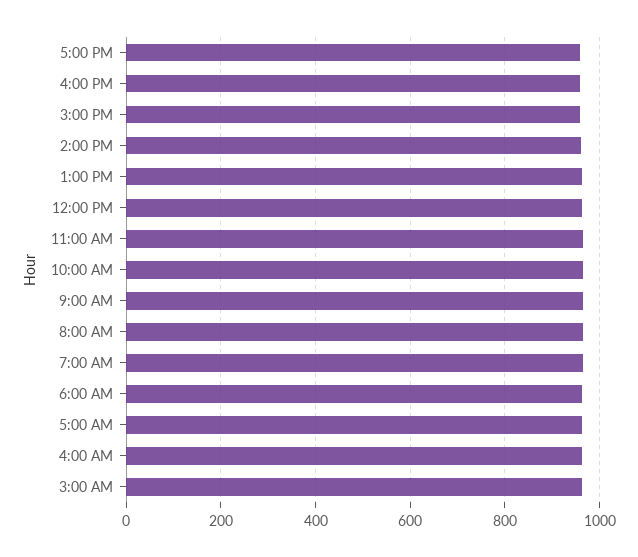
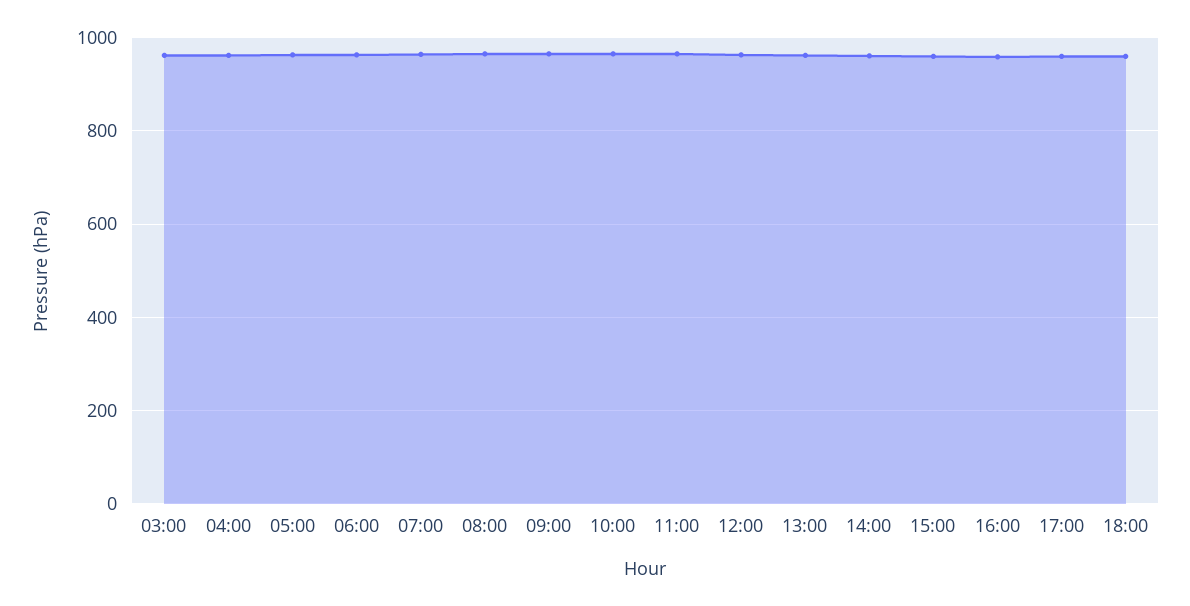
18:00: none -> 960

